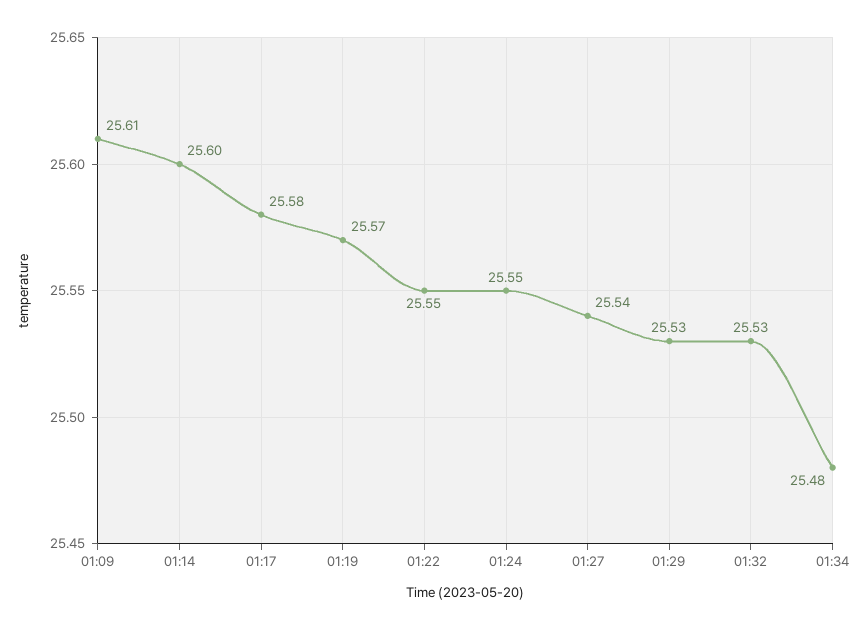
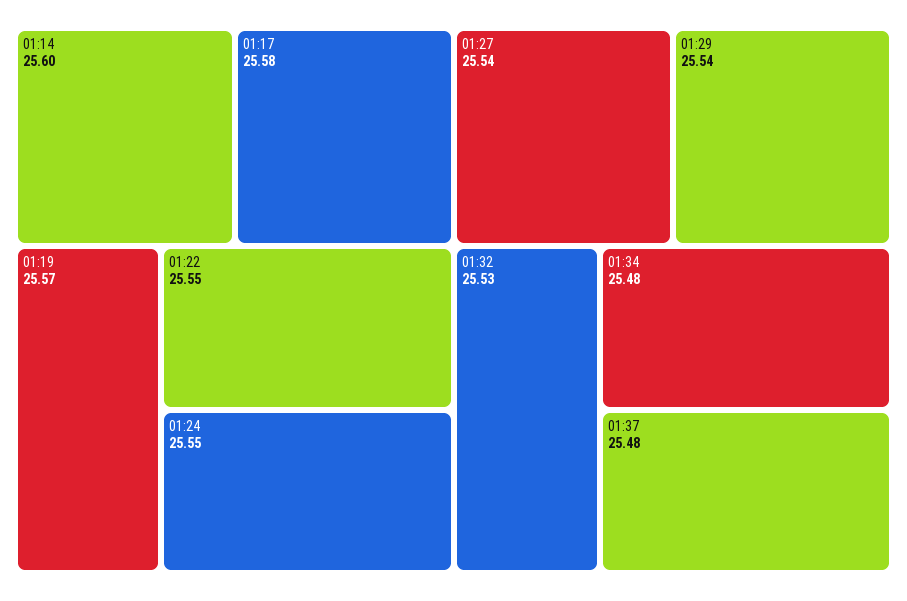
01:09: 25.61 -> none
01:29: 25.53 -> 25.54
01:37: none -> 25.48

